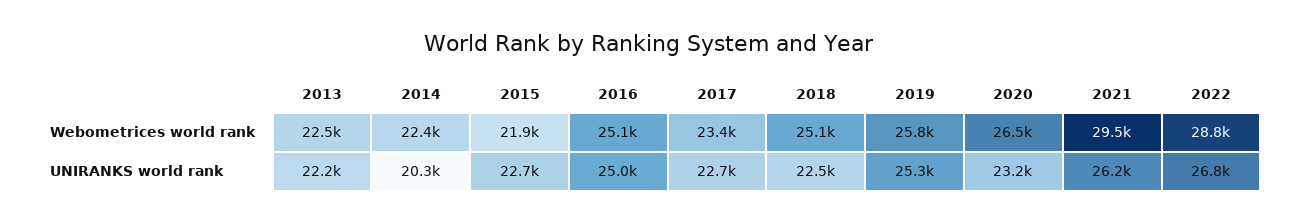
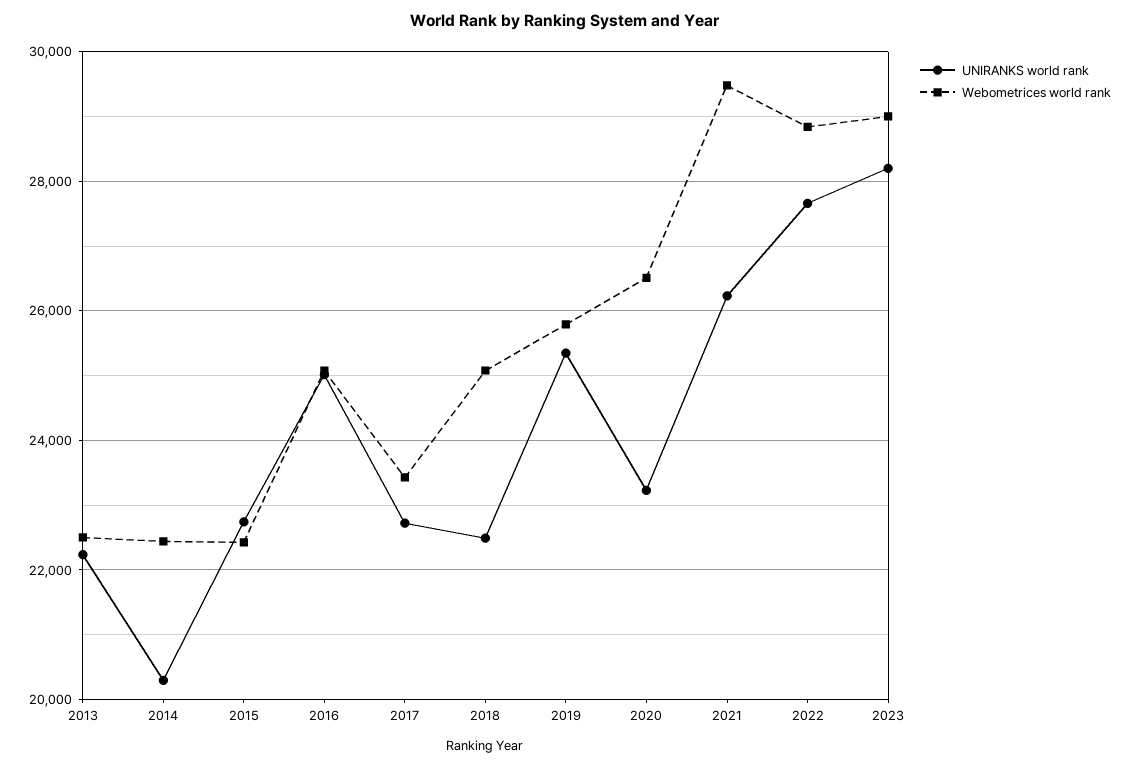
Webometrices world rank, 2015: 21900 -> 22400
UNIRANKS world rank, 2022: 26800 -> 27600
UNIRANKS world rank, 2023: none -> 28200
Webometrices world rank, 2023: none -> 29000

